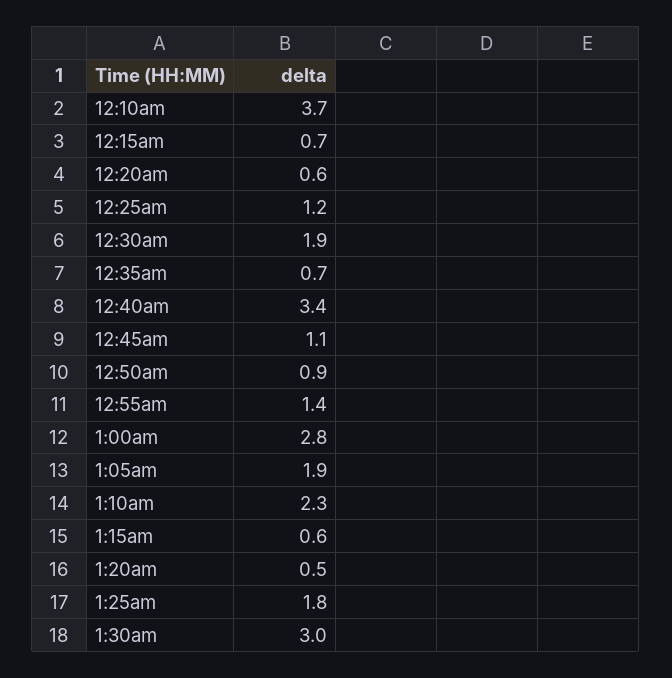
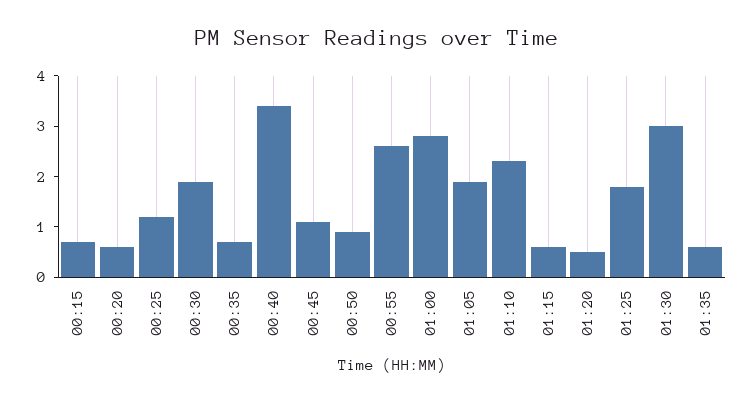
12:10am: 3.7 -> none
12:55am: 1.4 -> 2.5
01:35: none -> 0.5

